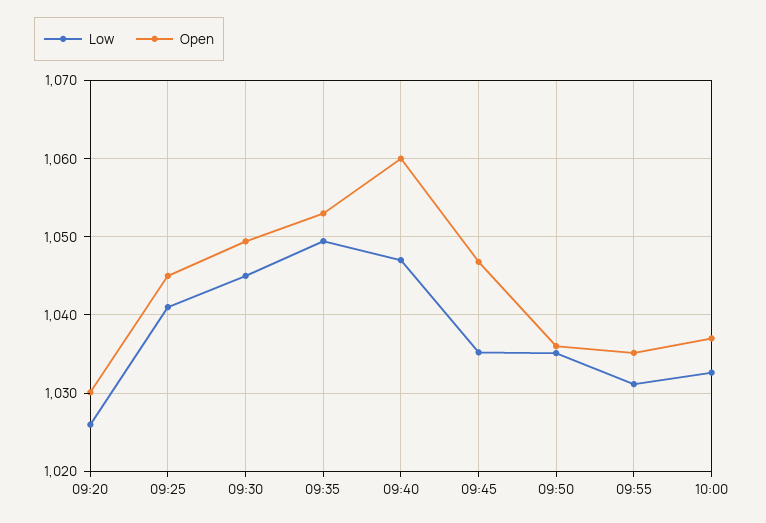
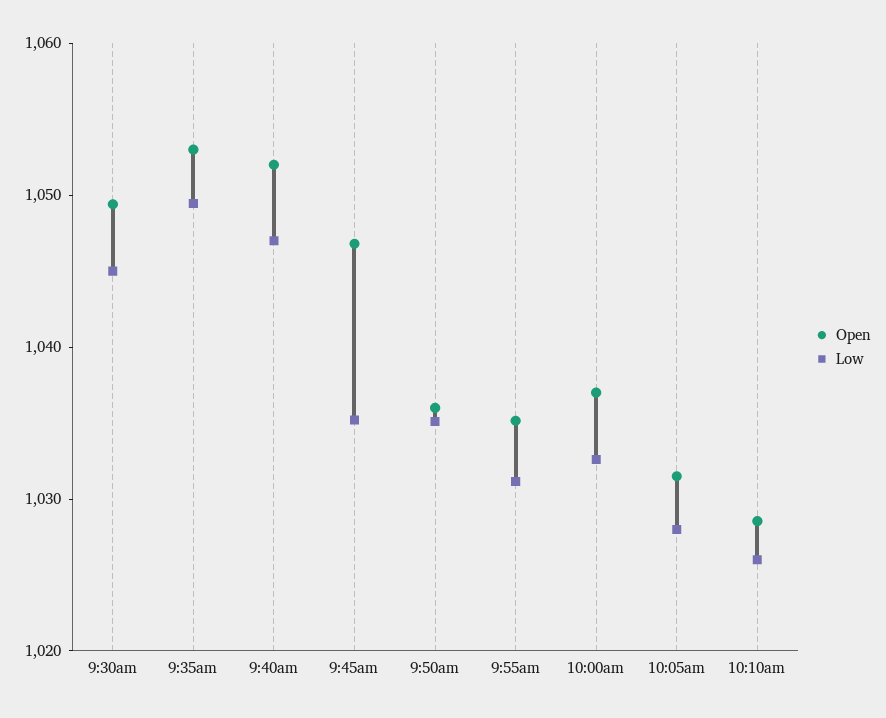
Low, 09:20: 1026 -> none
Open, 09:20: 1030 -> none
Low, 09:25: 1041 -> none
Open, 09:25: 1045 -> none
Open, 09:40: 1060 -> 1052
Open, 10:05am: none -> 1032
Low, 10:05am: none -> 1028
Open, 10:10am: none -> 1028
Low, 10:10am: none -> 1026

